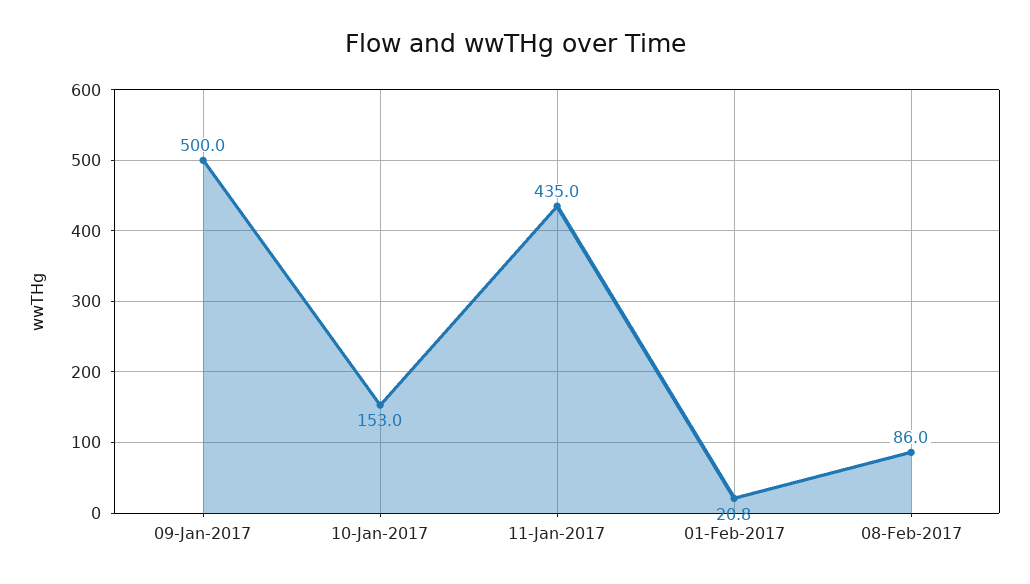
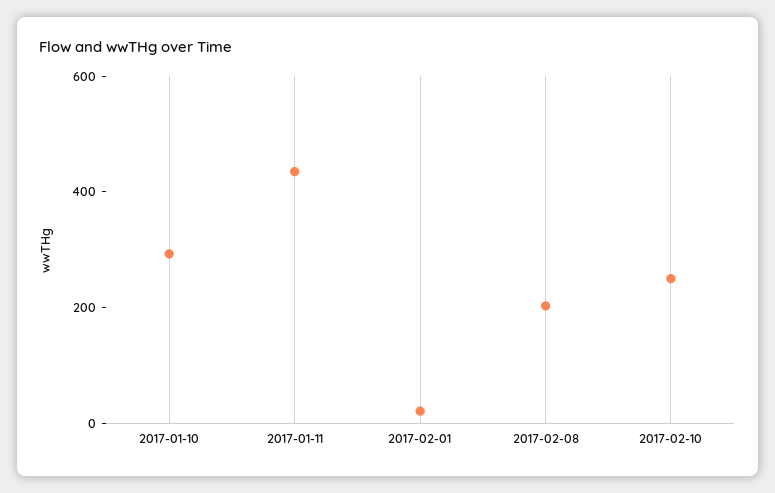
09-Jan-2017: 500 -> none
10-Jan-2017: 153 -> 300
08-Feb-2017: 86 -> 200
2017-02-10: none -> 250

